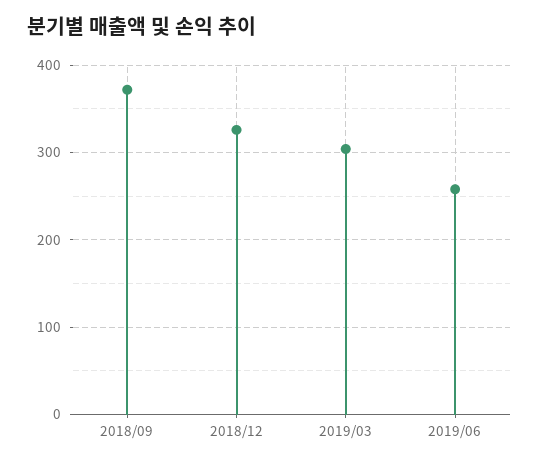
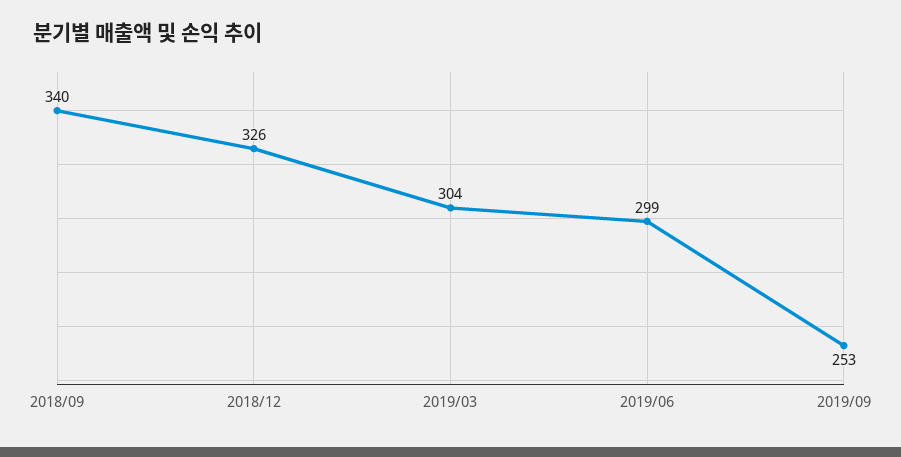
2018/09: 370 -> 340
2019/06: 260 -> 299
2019/09: none -> 253

